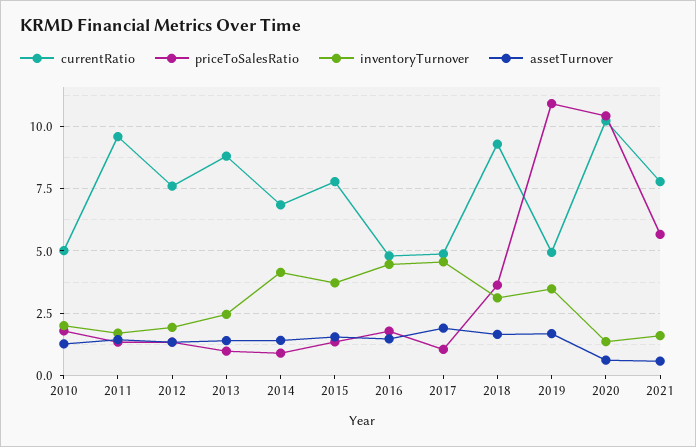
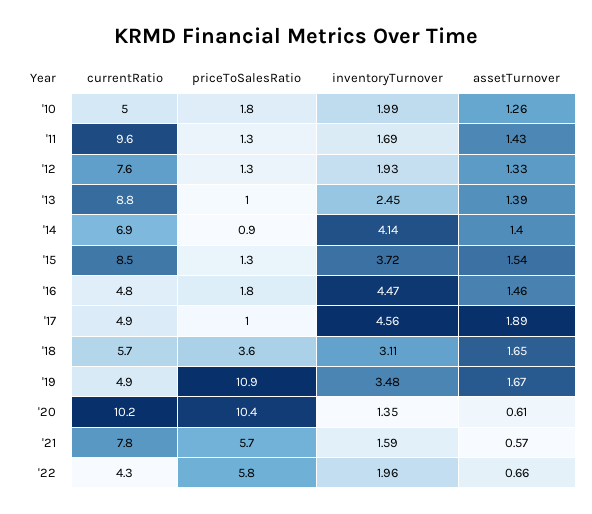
currentRatio, 2015: 7.75 -> 8.5
currentRatio, 2018: 9.25 -> 5.7
currentRatio, '22: none -> 4.3
priceToSalesRatio, '22: none -> 5.8
inventoryTurnover, '22: none -> 1.96
assetTurnover, '22: none -> 0.66

